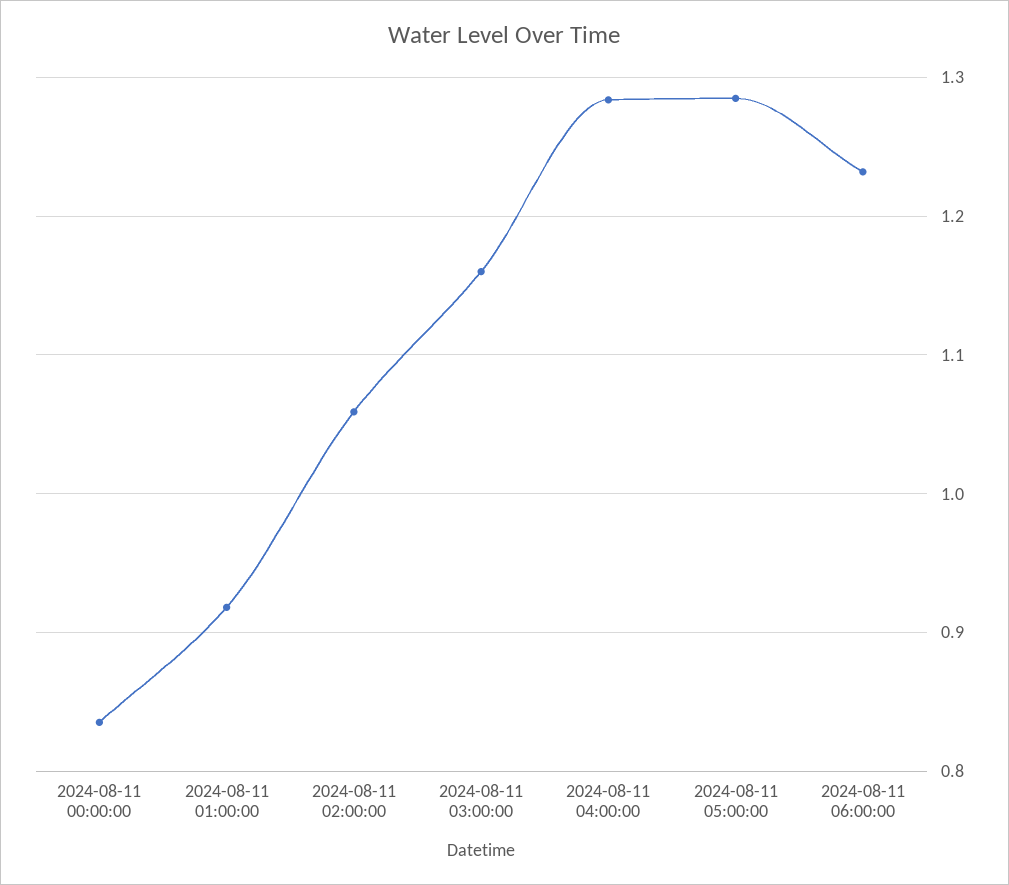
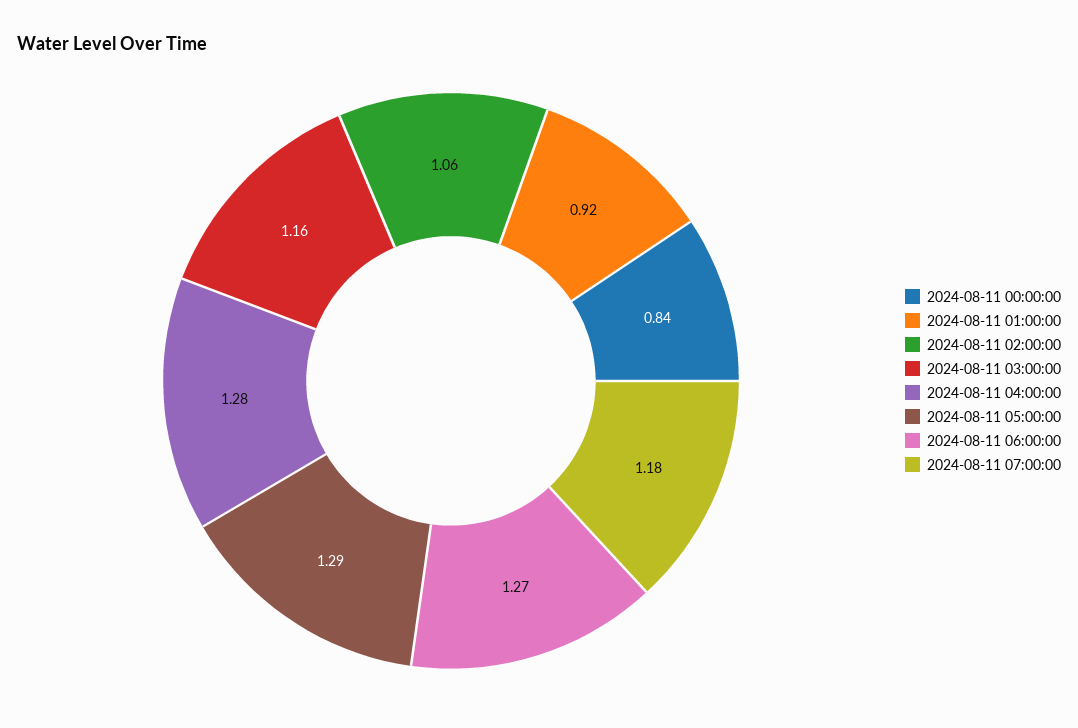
2024-08-11 06:00:00: 1.23 -> 1.27
2024-08-11 07:00:00: none -> 1.18

